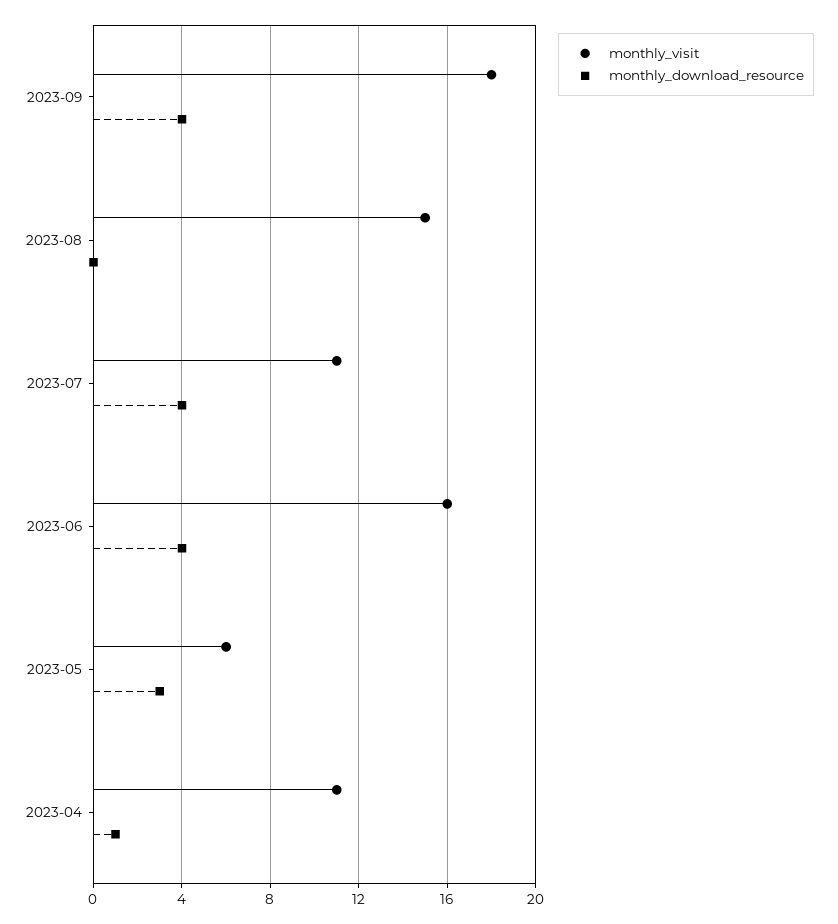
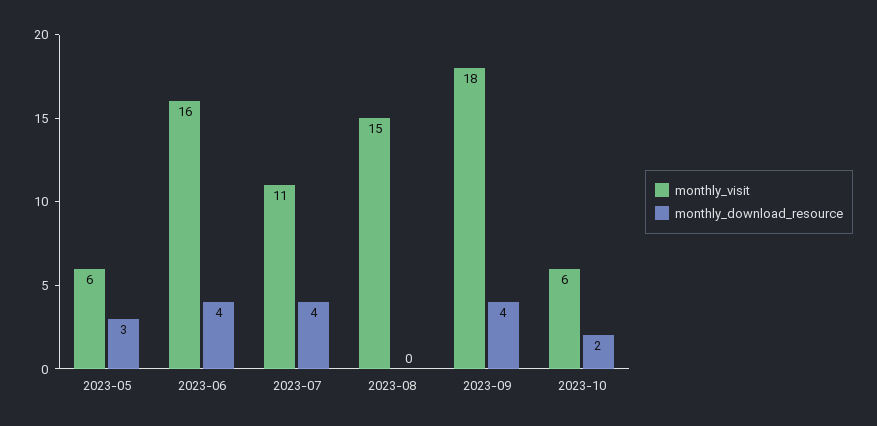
monthly_visit, 2023-04: 11 -> none
monthly_download_resource, 2023-04: 1 -> none
monthly_visit, 2023-10: none -> 6
monthly_download_resource, 2023-10: none -> 2

